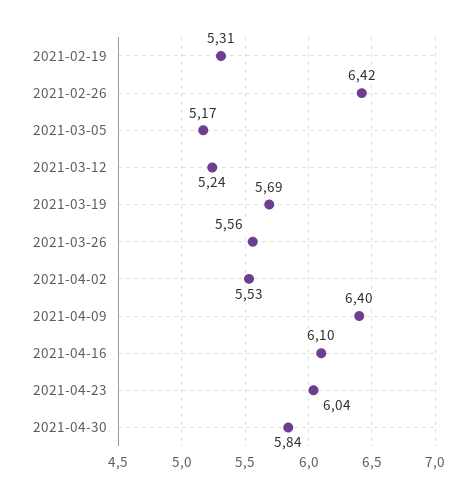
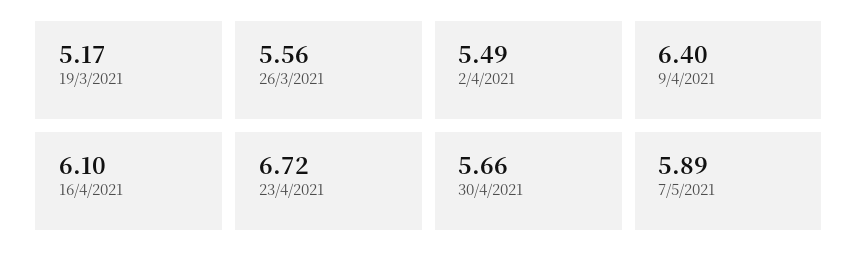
2021-02-19: 5.31 -> none
2021-02-26: 6.42 -> none
2021-03-05: 5.17 -> none
2021-03-12: 5.24 -> none
2021-03-19: 5.69 -> 5.17
2021-04-02: 5.53 -> 5.49
2021-04-23: 6.04 -> 6.72
2021-04-30: 5.84 -> 5.66
7/5/2021: none -> 5.89

